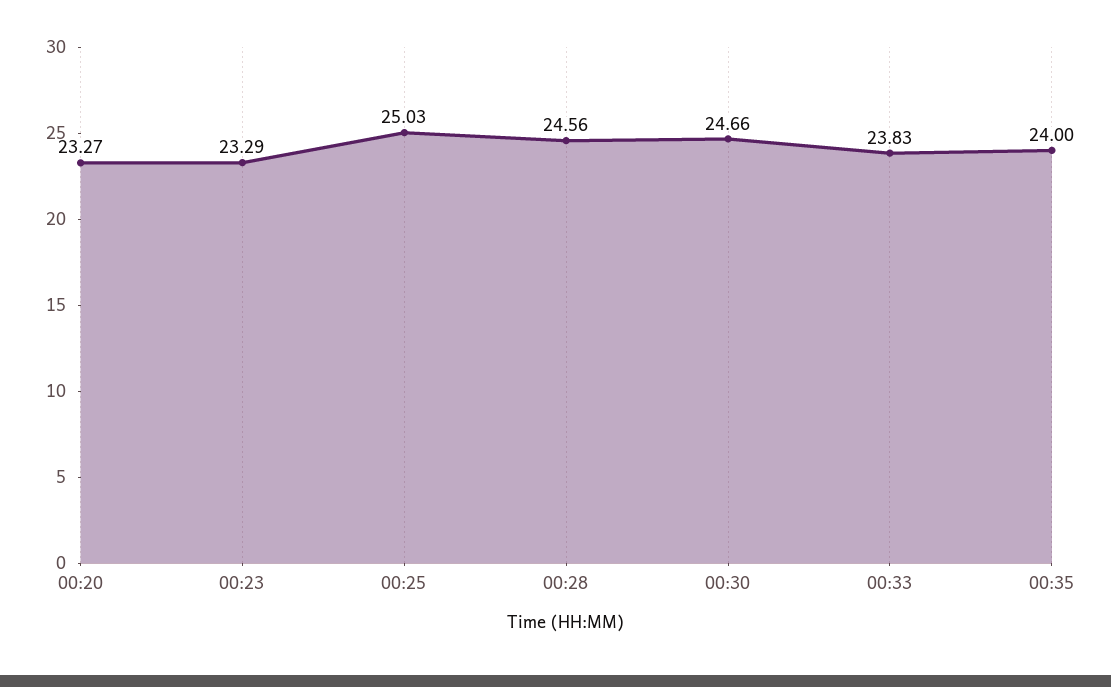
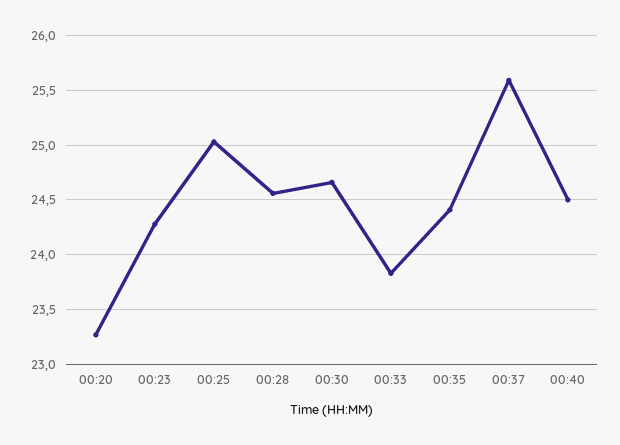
00:23: 23.29 -> 24.3
00:35: 24 -> 24.4
00:37: none -> 25.6
00:40: none -> 24.5

